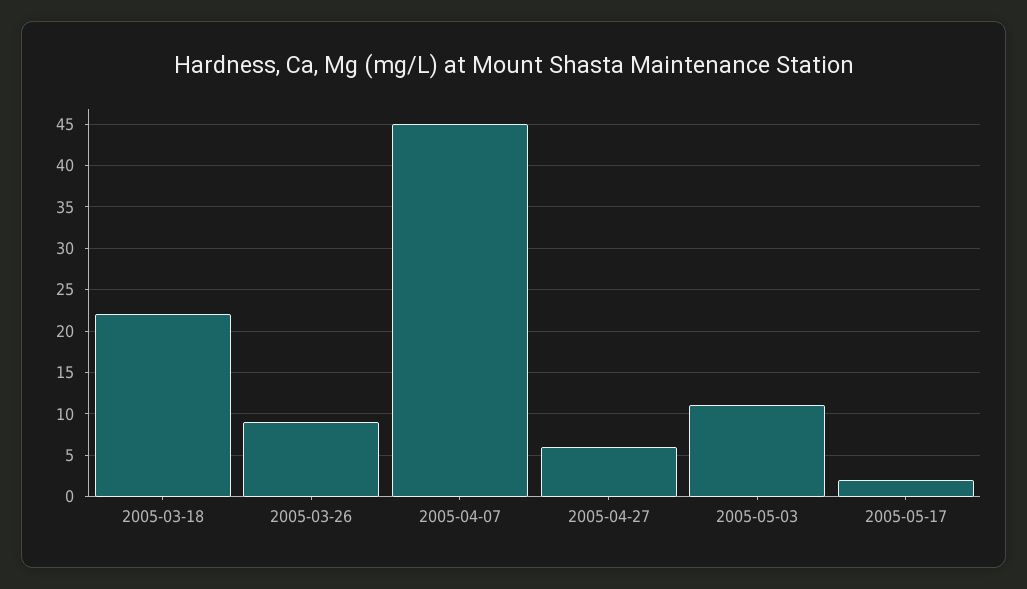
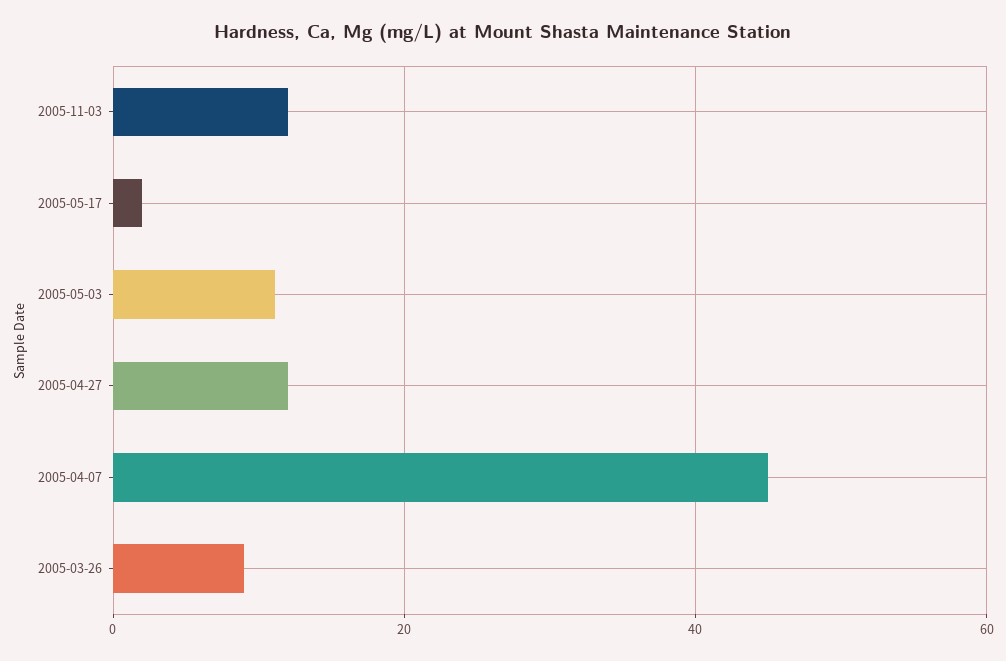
2005-03-18: 22 -> none
2005-04-27: 6 -> 12
2005-11-03: none -> 12

